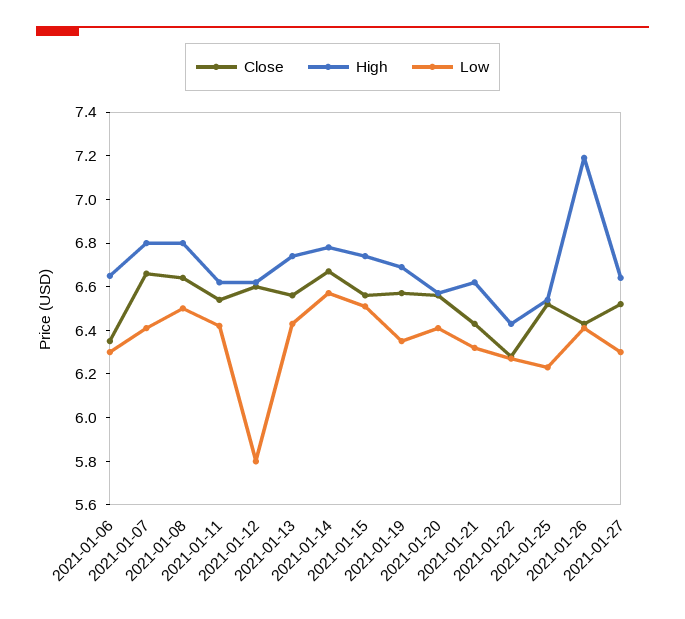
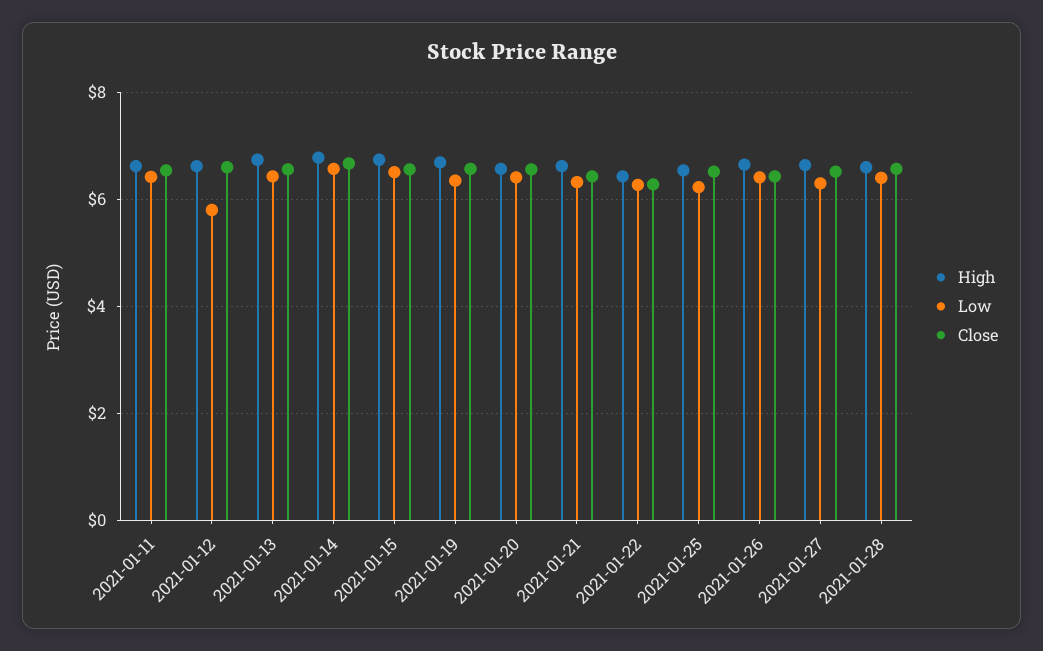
Close, 2021-01-06: 6.35 -> none
High, 2021-01-06: 6.65 -> none
Low, 2021-01-06: 6.3 -> none
Close, 2021-01-07: 6.65 -> none
High, 2021-01-07: 6.8 -> none
Low, 2021-01-07: 6.4 -> none
Close, 2021-01-08: 6.65 -> none
High, 2021-01-08: 6.8 -> none
Low, 2021-01-08: 6.5 -> none
High, 2021-01-26: 7.2 -> 6.6
High, 2021-01-28: none -> 6.6
Low, 2021-01-28: none -> 6.4
Close, 2021-01-28: none -> 6.6

